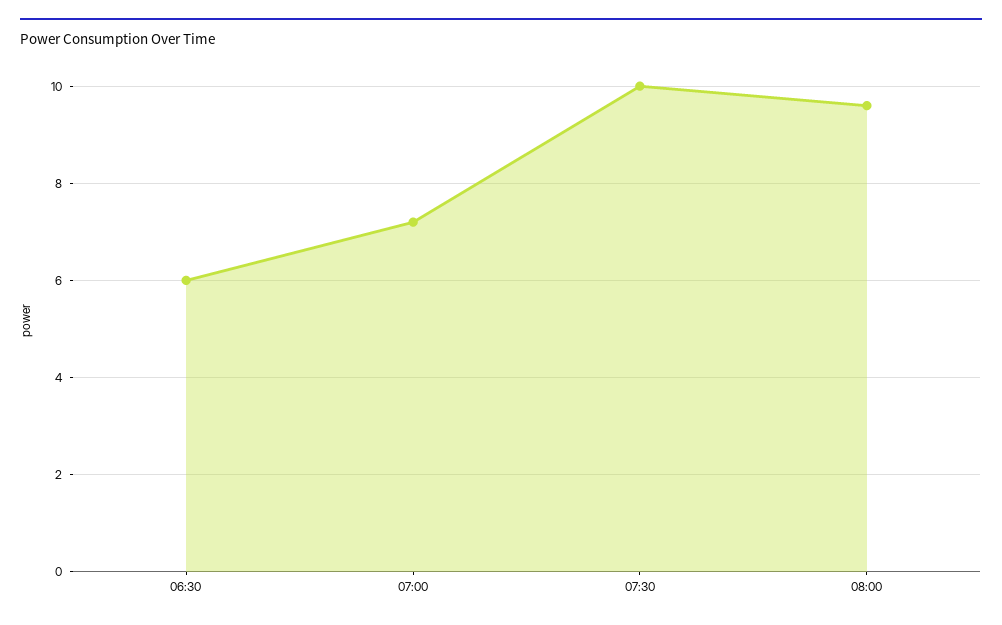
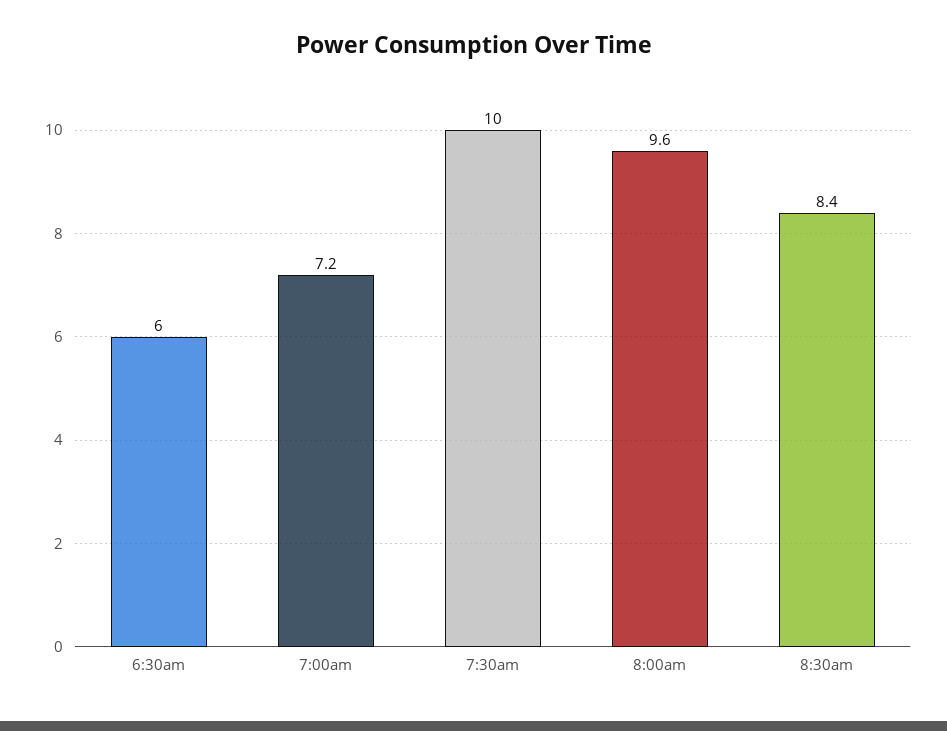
8:30am: none -> 8.4

